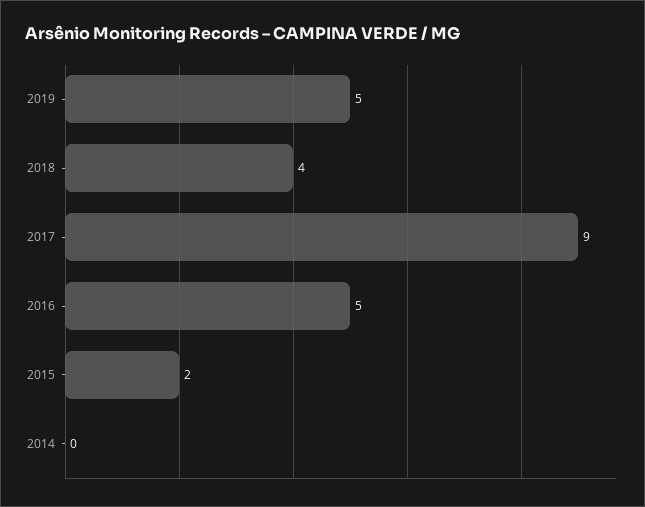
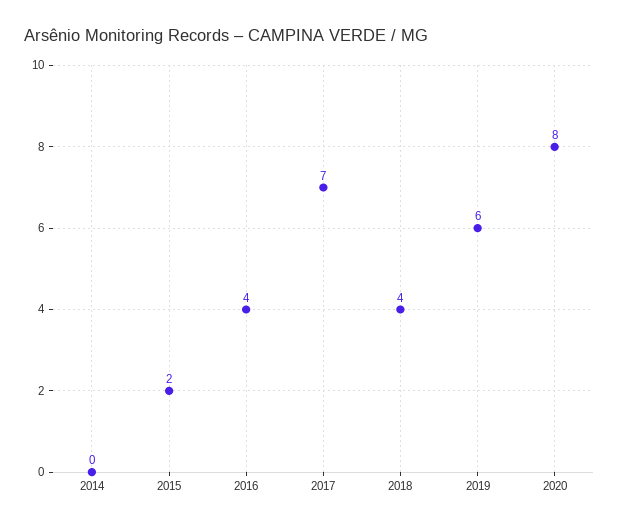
2019: 5 -> 6
2017: 9 -> 7
2016: 5 -> 4
2020: none -> 8

